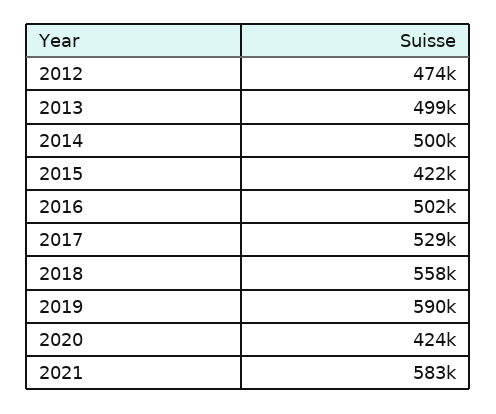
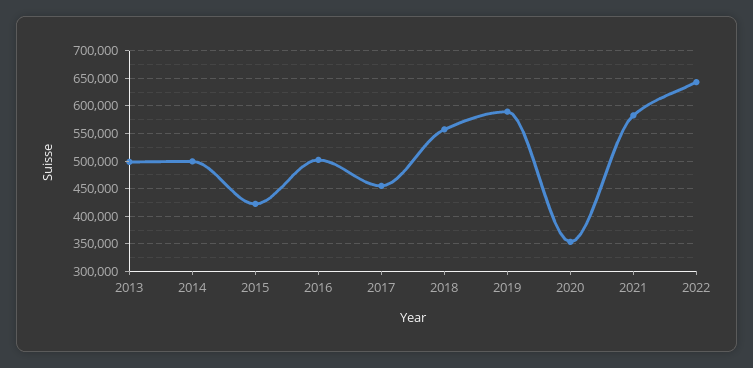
2012: 474000 -> none
2017: 529000 -> 450000
2020: 424000 -> 350000
2022: none -> 650000

